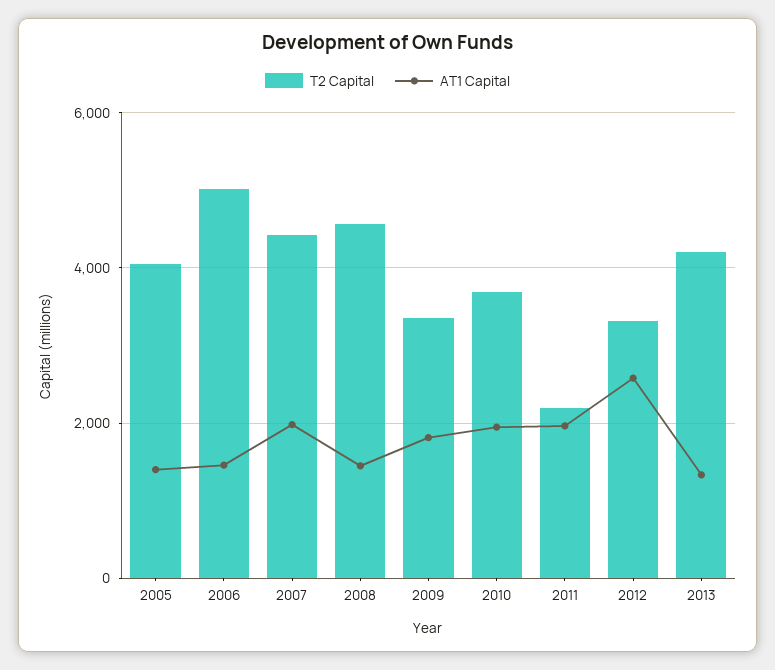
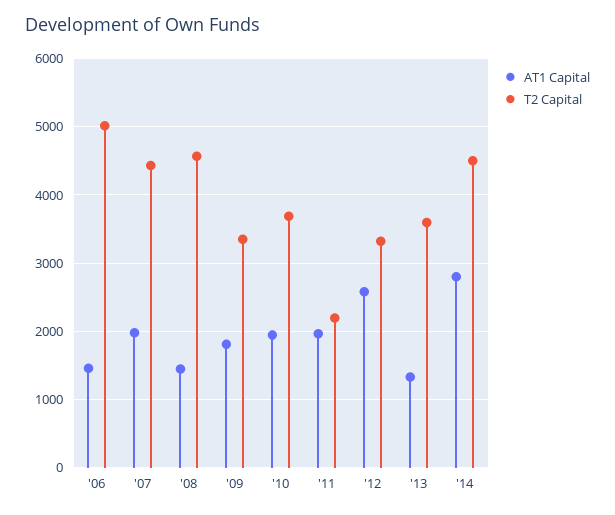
T2 Capital, 2005: 4000 -> none
AT1 Capital, 2005: 1400 -> none
T2 Capital, 2013: 4200 -> 3600
AT1 Capital, '14: none -> 2800
T2 Capital, '14: none -> 4500

